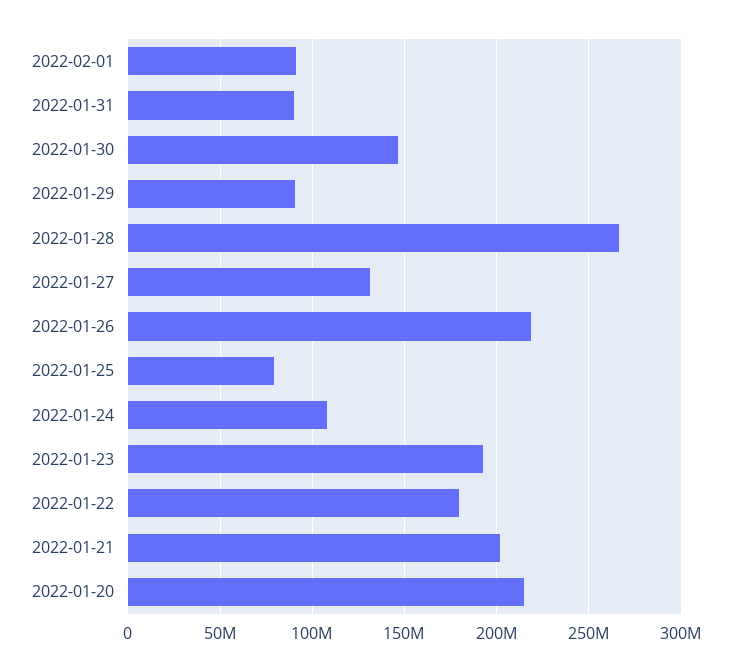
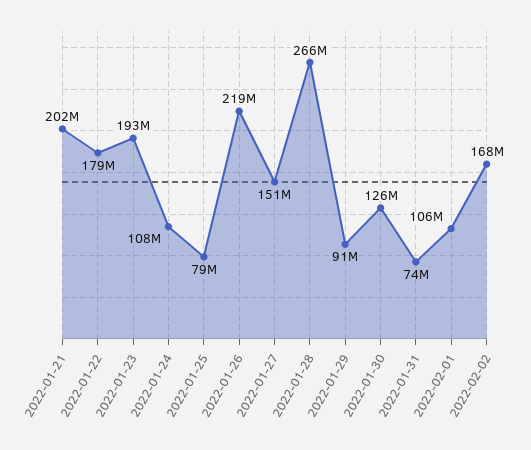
2022-02-01: 90000000 -> 106000000
2022-01-31: 90000000 -> 74000000
2022-01-30: 145000000 -> 126000000
2022-01-27: 130000000 -> 151000000
2022-01-20: 215000000 -> none
2022-02-02: none -> 168000000

